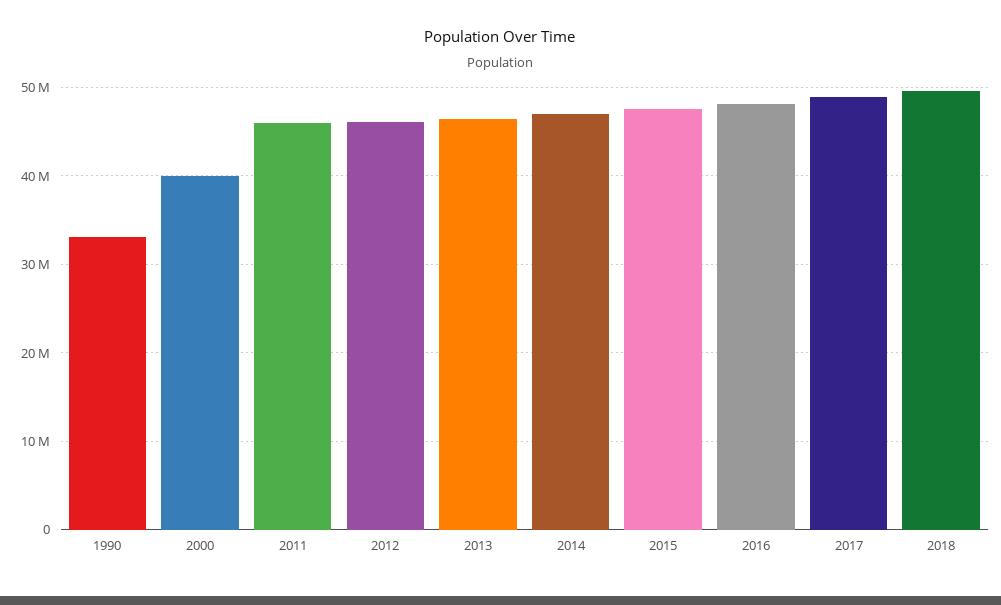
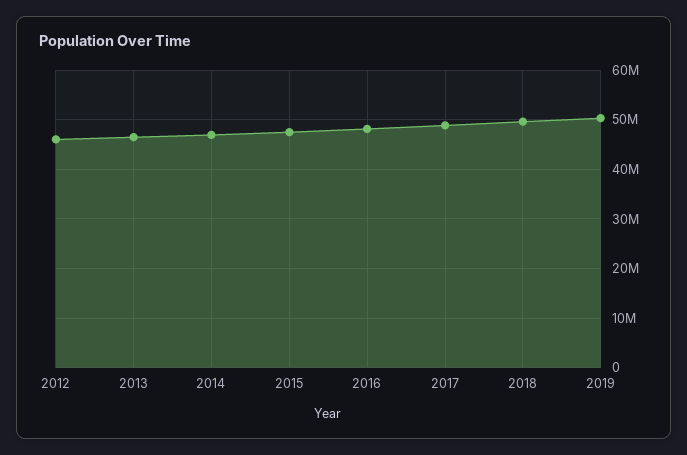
1990: 33000000 -> none
2000: 40000000 -> none
2011: 46000000 -> none
2019: none -> 50000000

